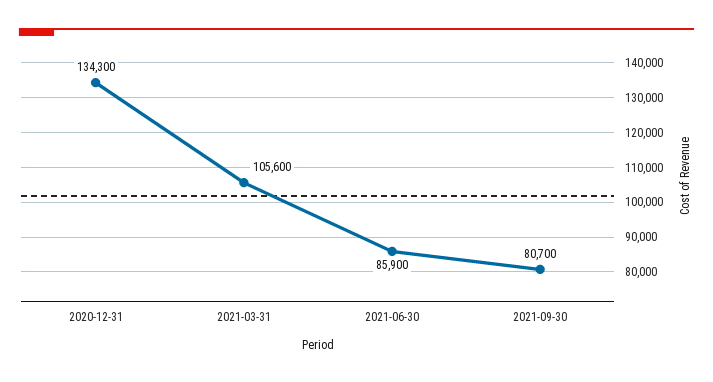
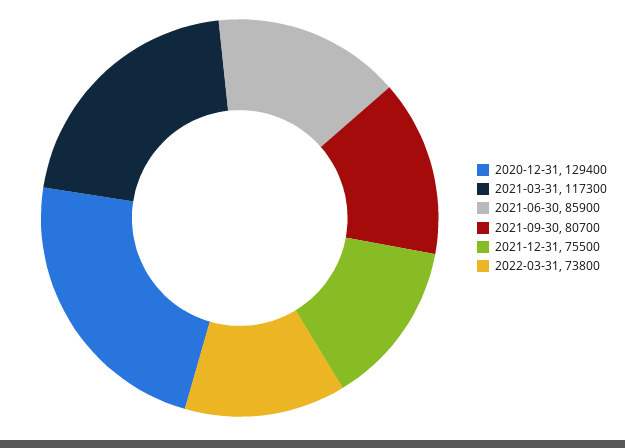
2020-12-31: 134300 -> 129400
2021-03-31: 105600 -> 117300
2021-12-31: none -> 75500
2022-03-31: none -> 73800

